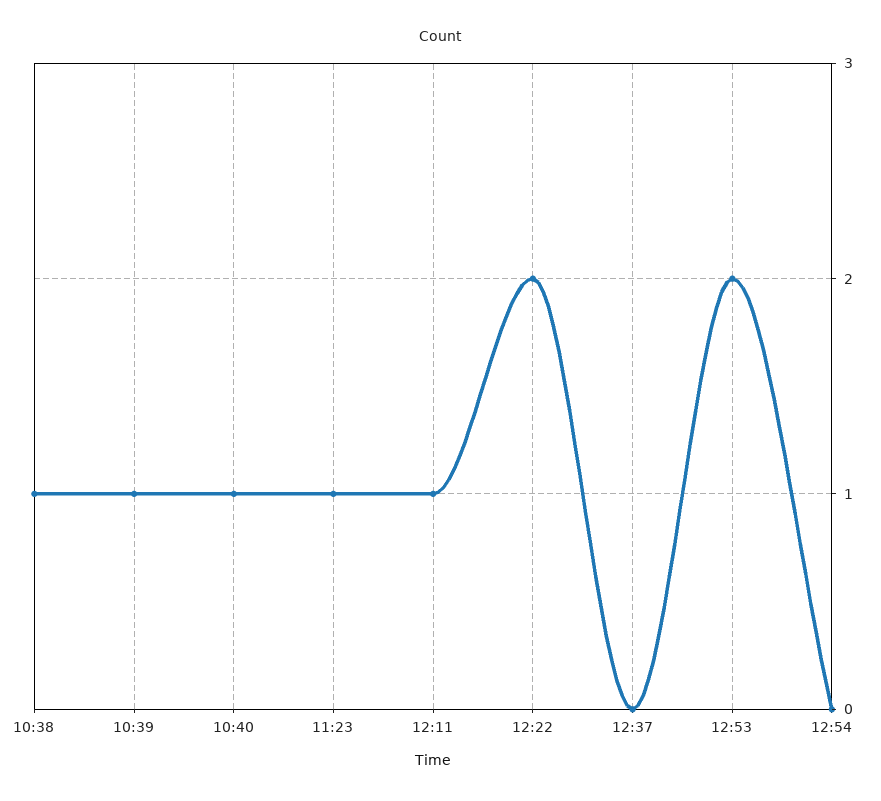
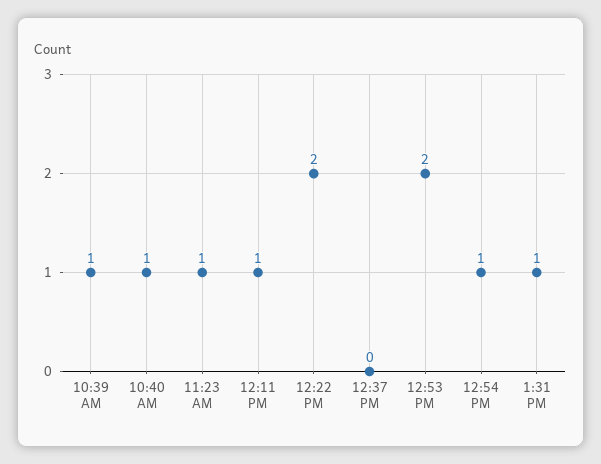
10:38: 1 -> none
12:54: 0 -> 1
1:31 PM: none -> 1

